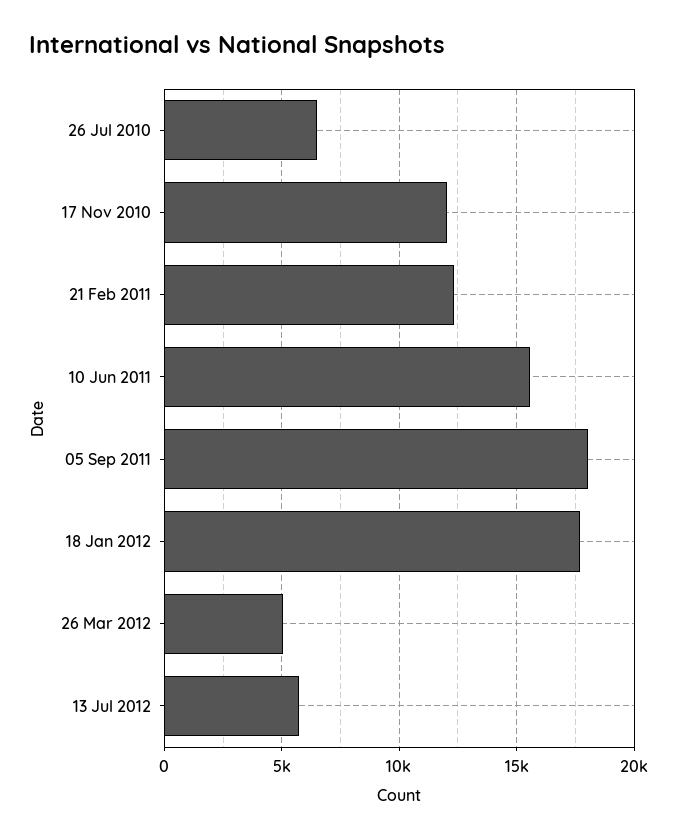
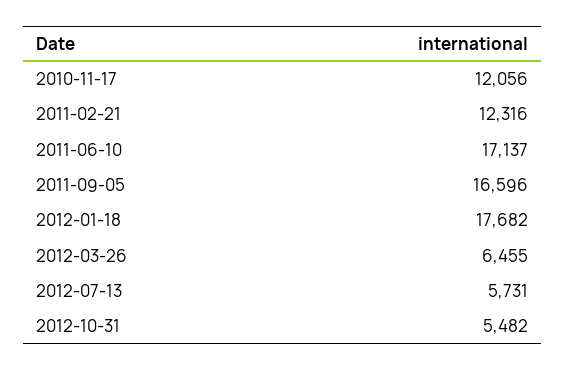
26 Jul 2010: 6500 -> none
10 Jun 2011: 15500 -> 17137
05 Sep 2011: 18000 -> 16596
26 Mar 2012: 5000 -> 6455
2012-10-31: none -> 5482

